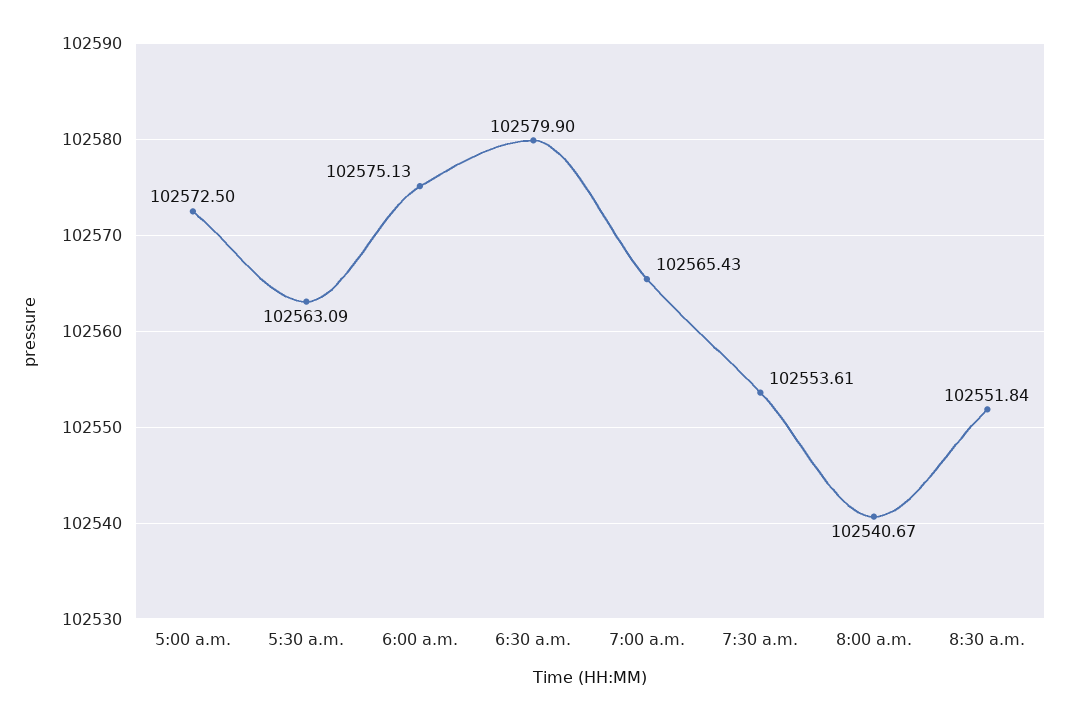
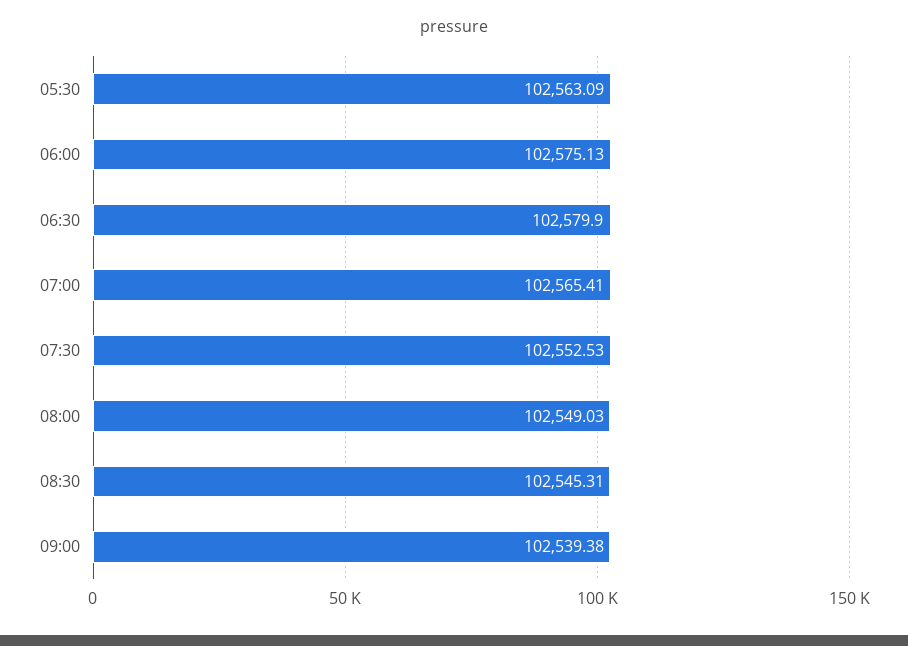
5:00 a.m.: 102572.5 -> none
7:00 a.m.: 102565.43 -> 102565.41
7:30 a.m.: 102553.61 -> 102552.53
8:00 a.m.: 102540.67 -> 102549.03
8:30 a.m.: 102551.84 -> 102545.31
09:00: none -> 102539.38

